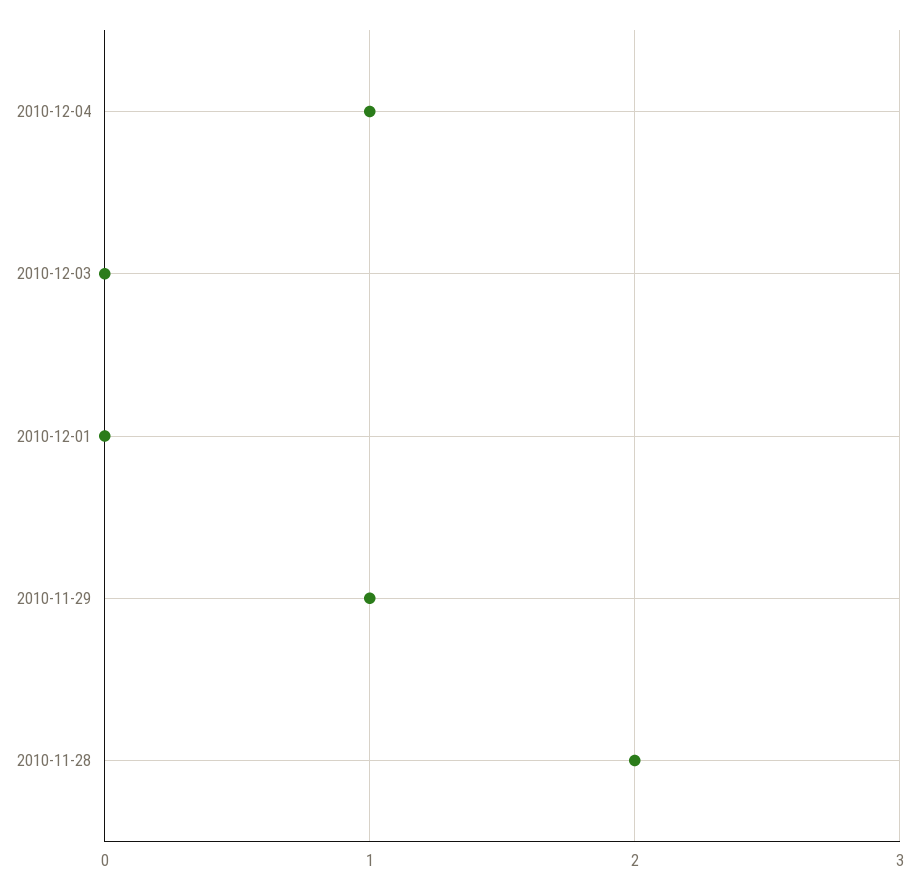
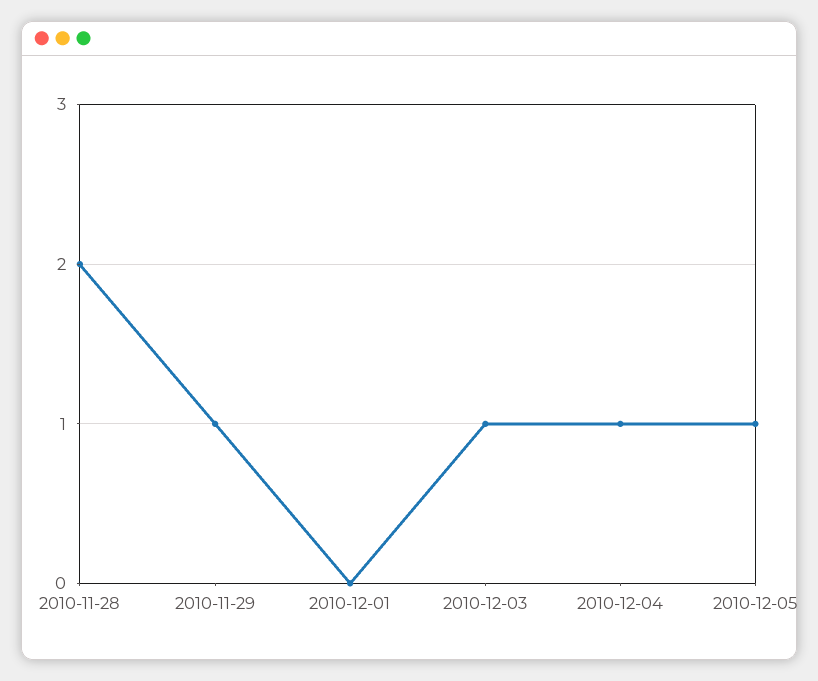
2010-12-03: 0 -> 1
2010-12-05: none -> 1

